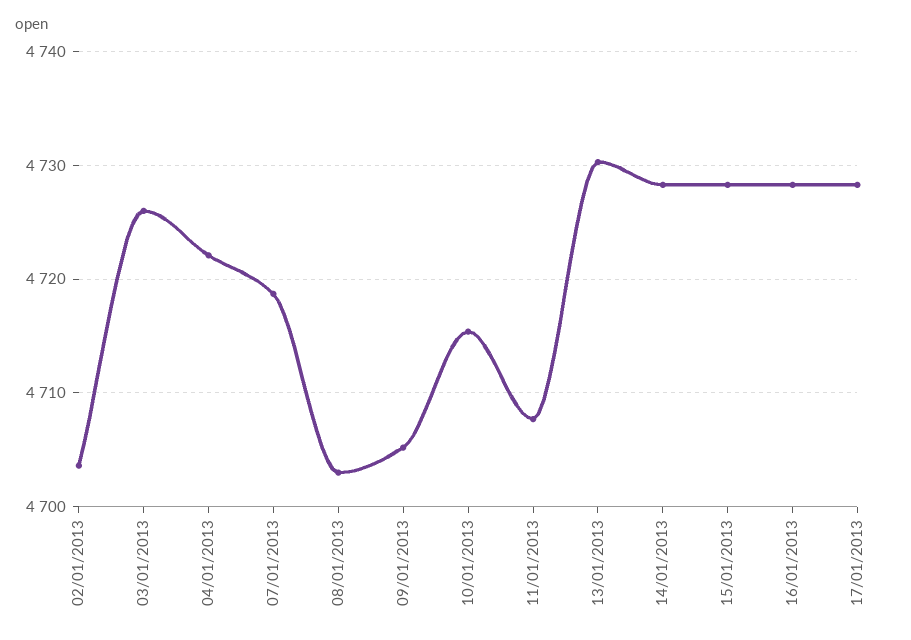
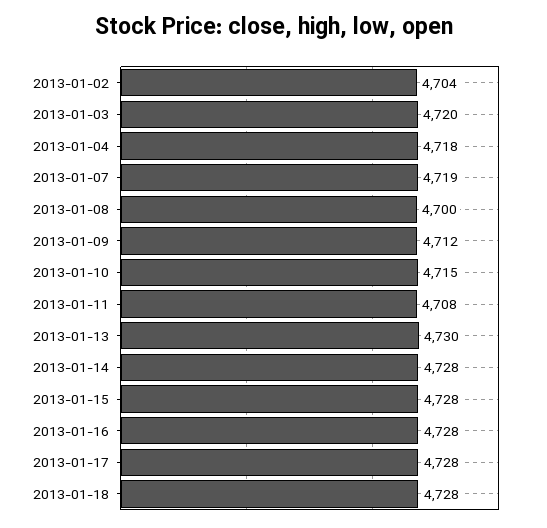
03/01/2013: 4726 -> 4720
04/01/2013: 4722 -> 4718
08/01/2013: 4703 -> 4700
09/01/2013: 4705 -> 4712
2013-01-18: none -> 4728

